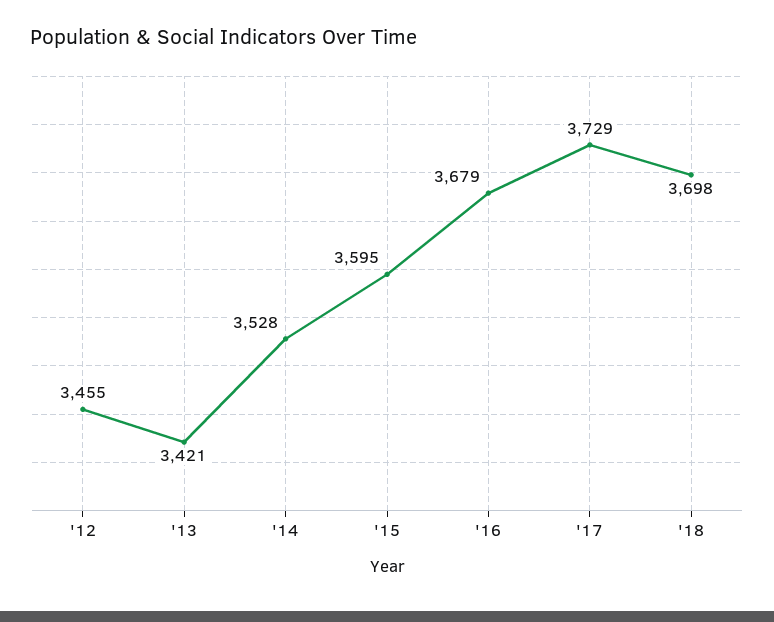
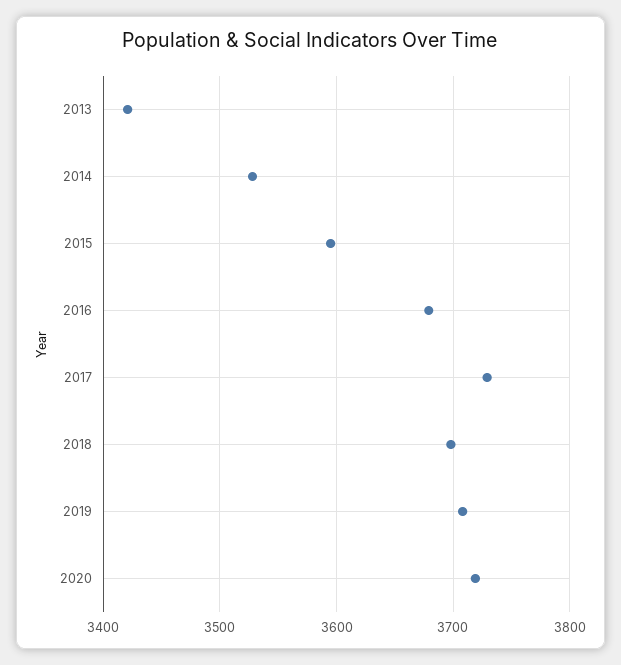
'12: 3455 -> none
2019: none -> 3710
2020: none -> 3720

